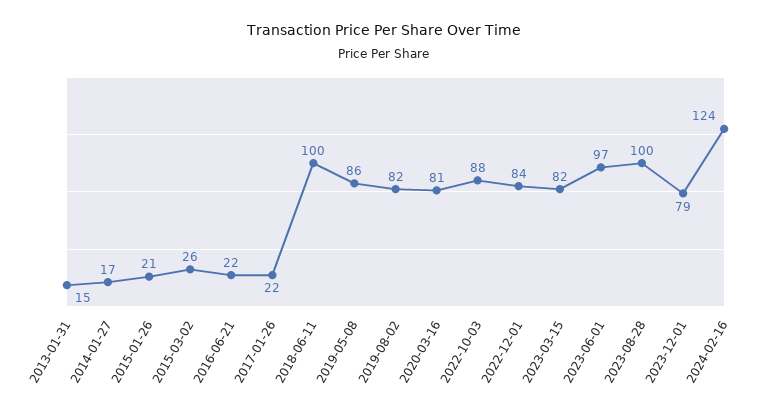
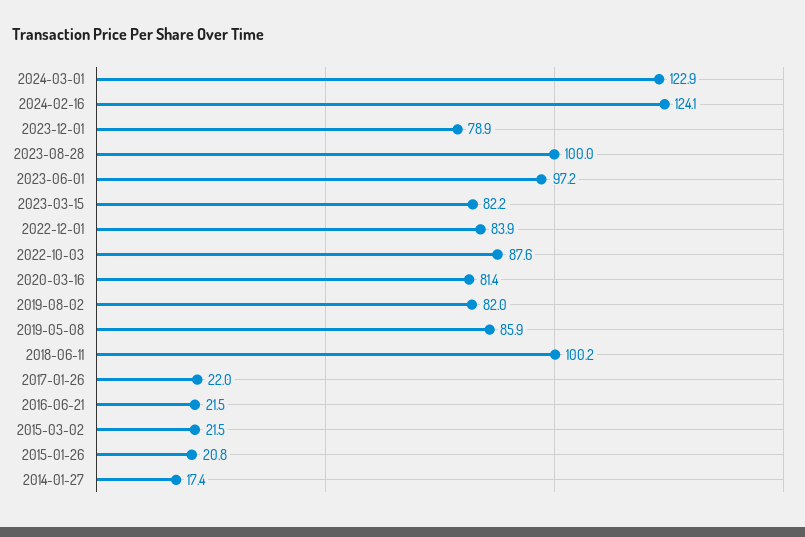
2013-01-31: 15 -> none
2015-03-02: 26 -> 21.5
2024-03-01: none -> 122.9

